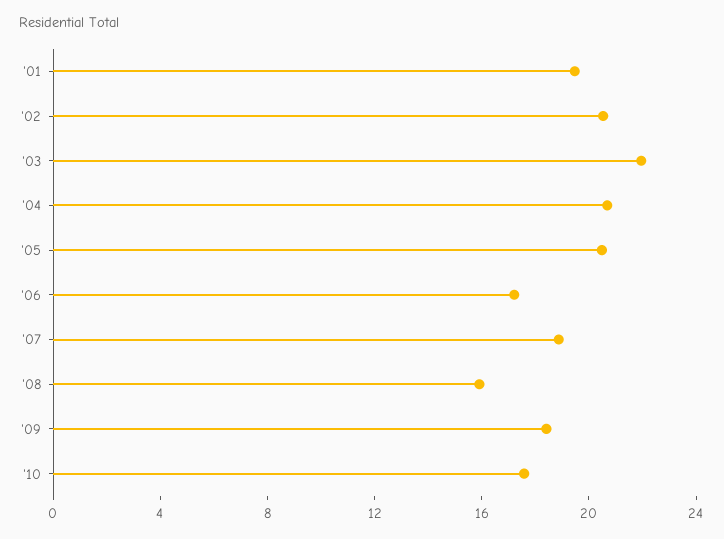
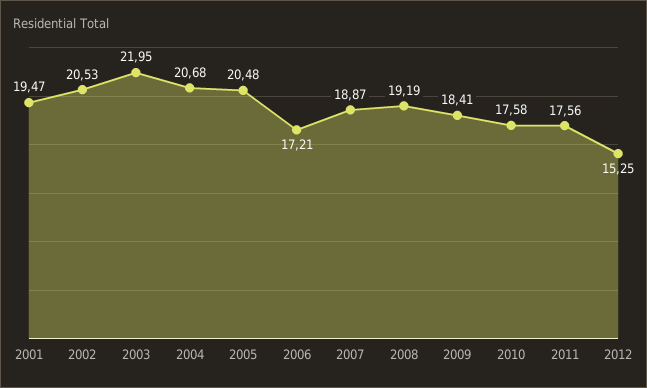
'08: 16 -> 19.19
2011: none -> 17.56
2012: none -> 15.25

